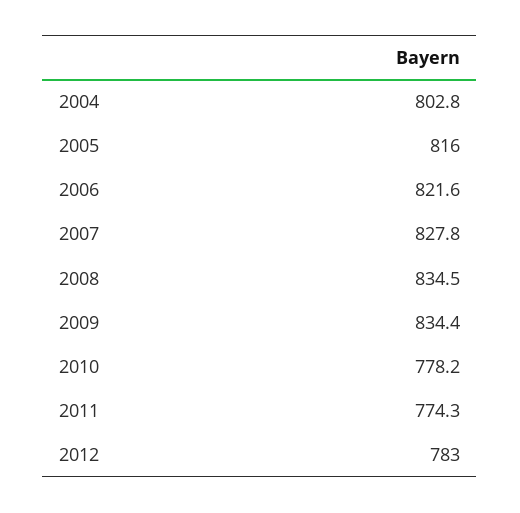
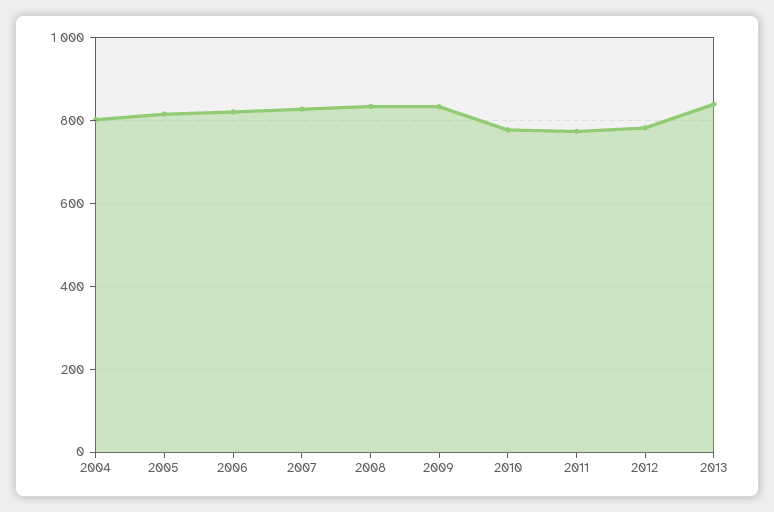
2013: none -> 840

